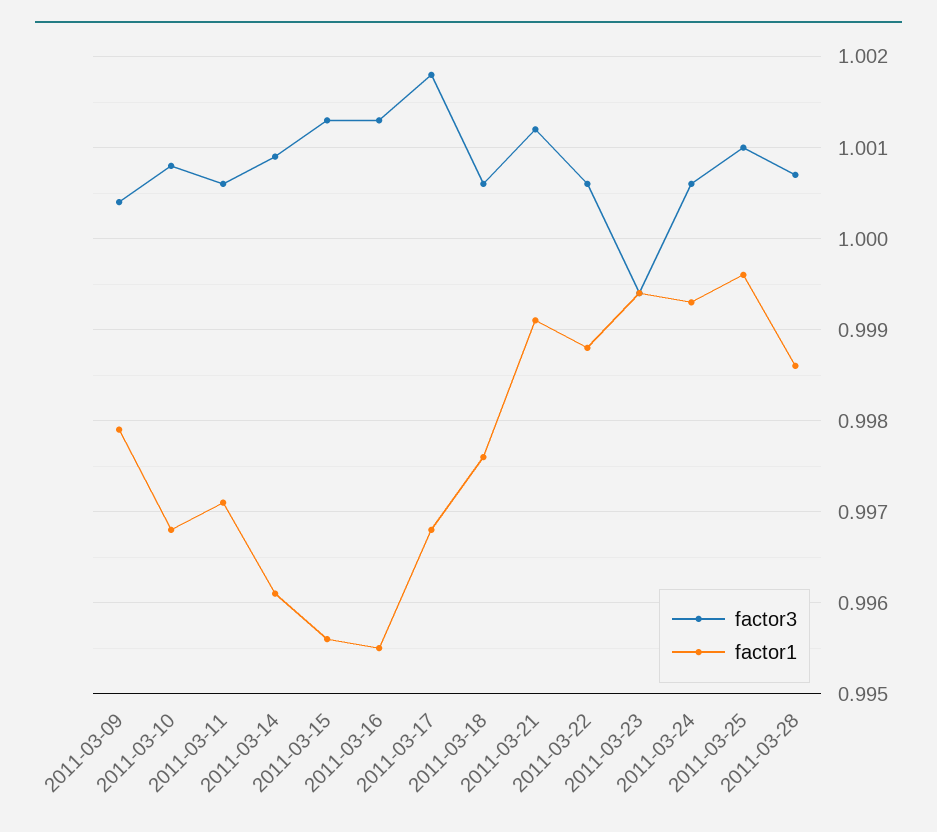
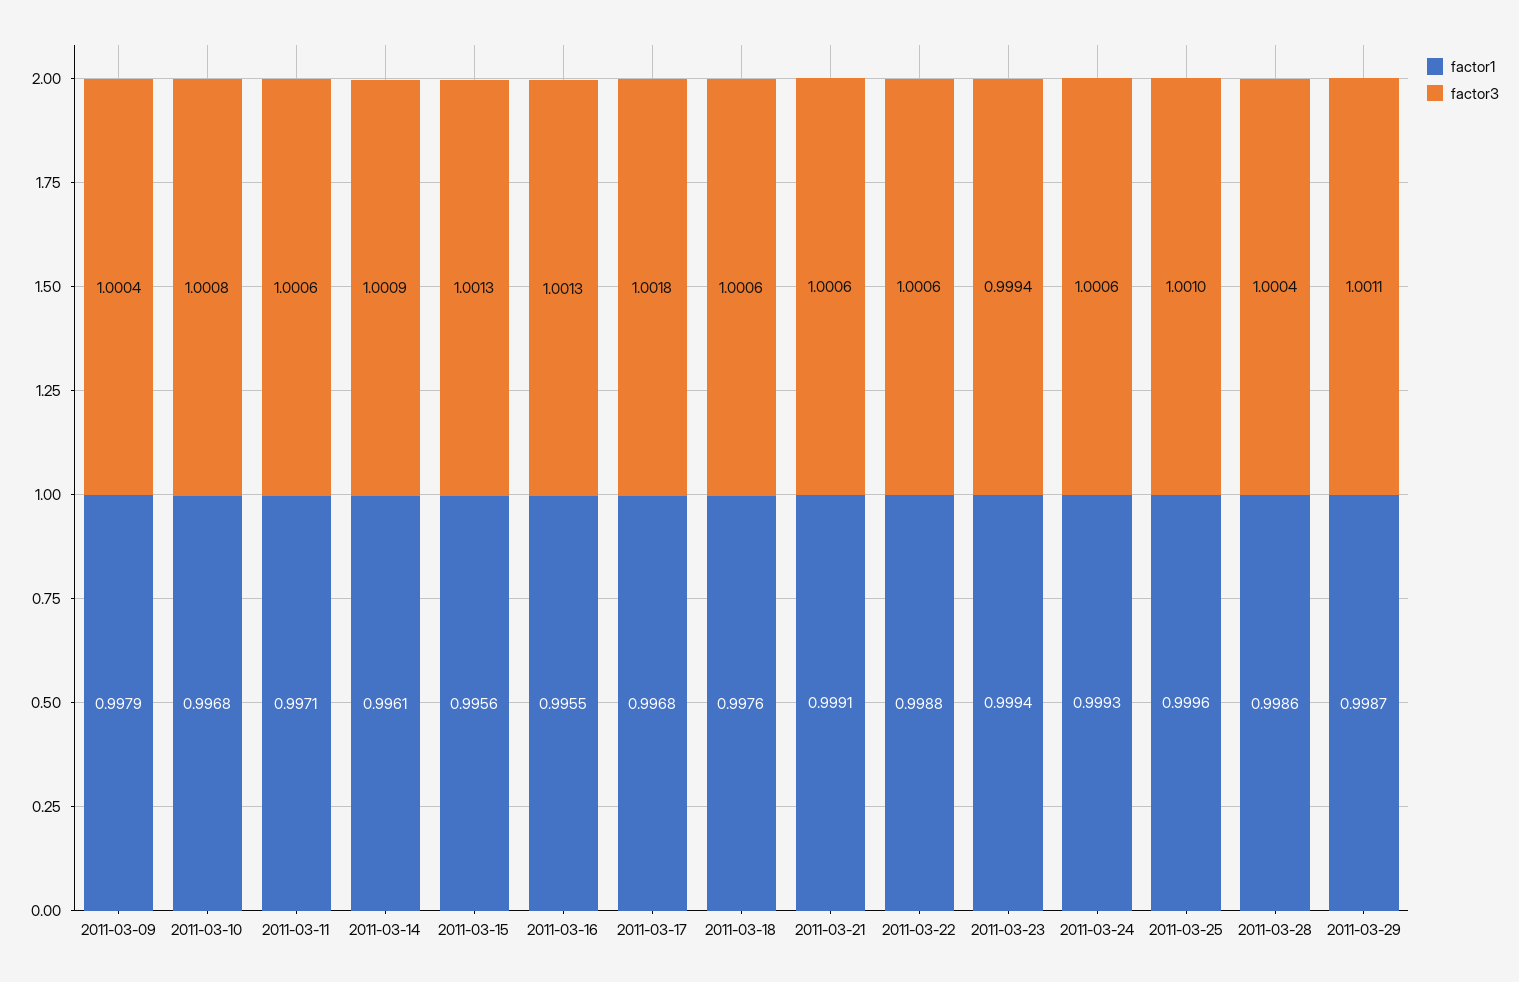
factor3, 2011-03-21: 1.0012 -> 1.0006
factor3, 2011-03-28: 1.0007 -> 1.0004
factor1, 2011-03-29: none -> 0.9987
factor3, 2011-03-29: none -> 1.0011

